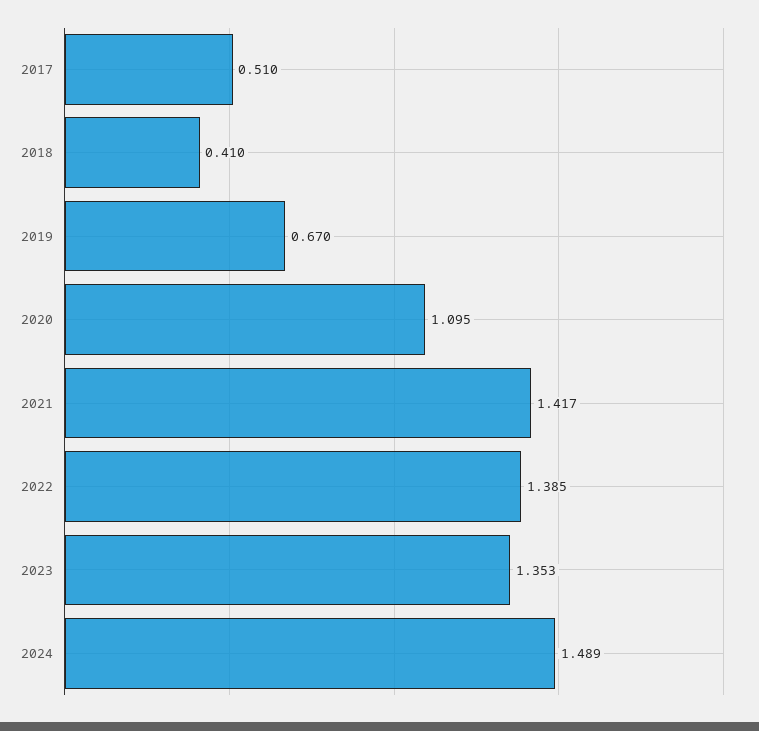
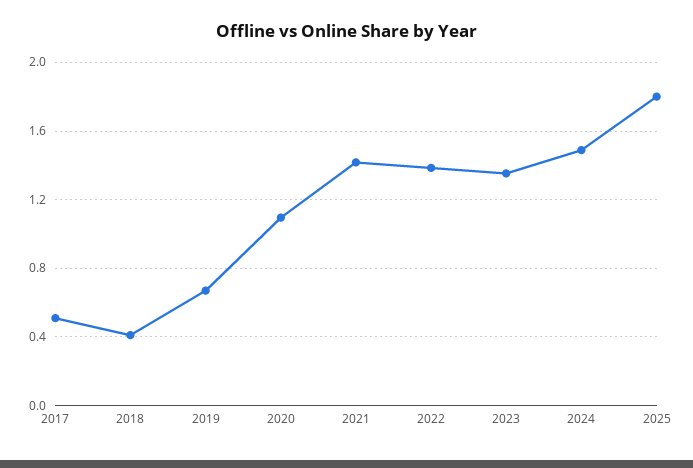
2025: none -> 1.8

